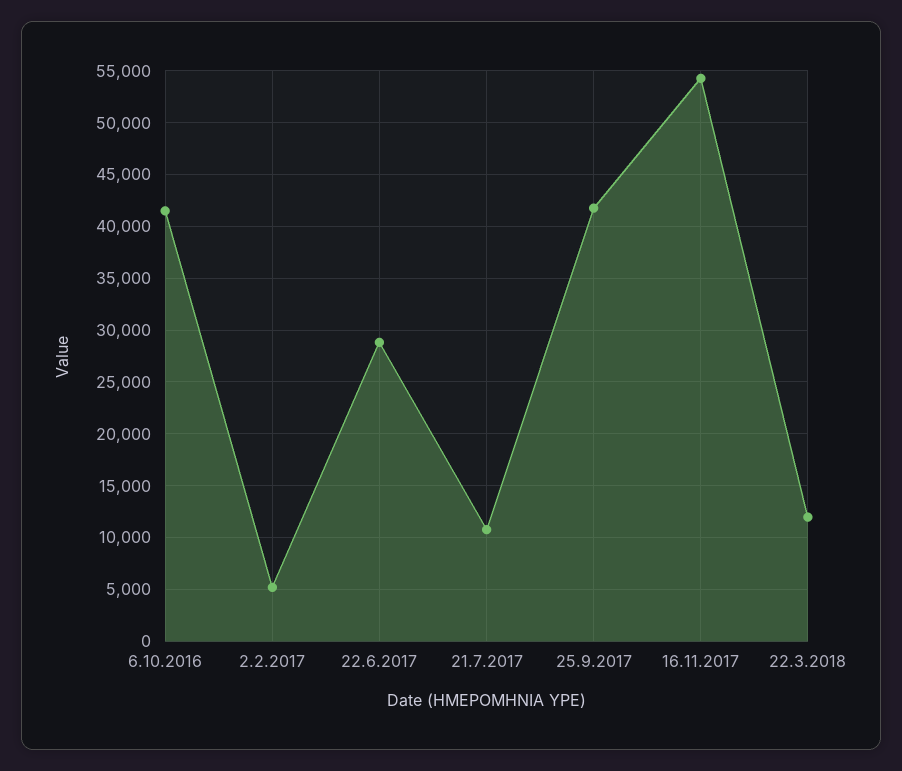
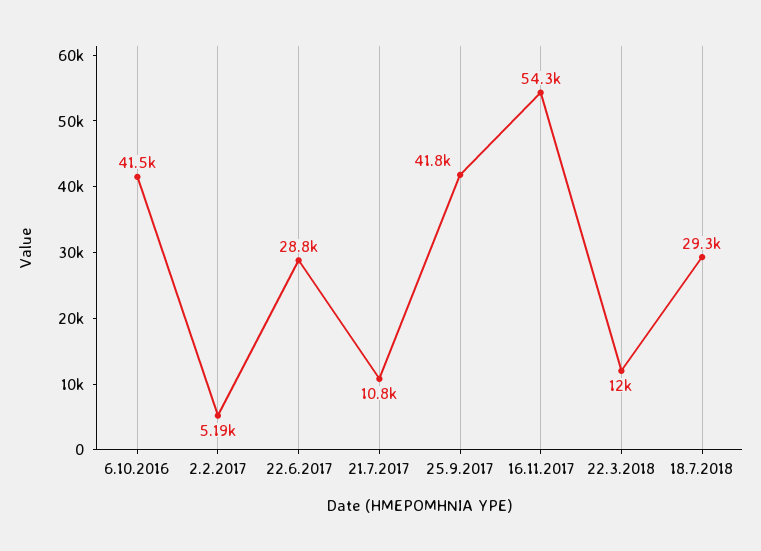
18.7.2018: none -> 29300

